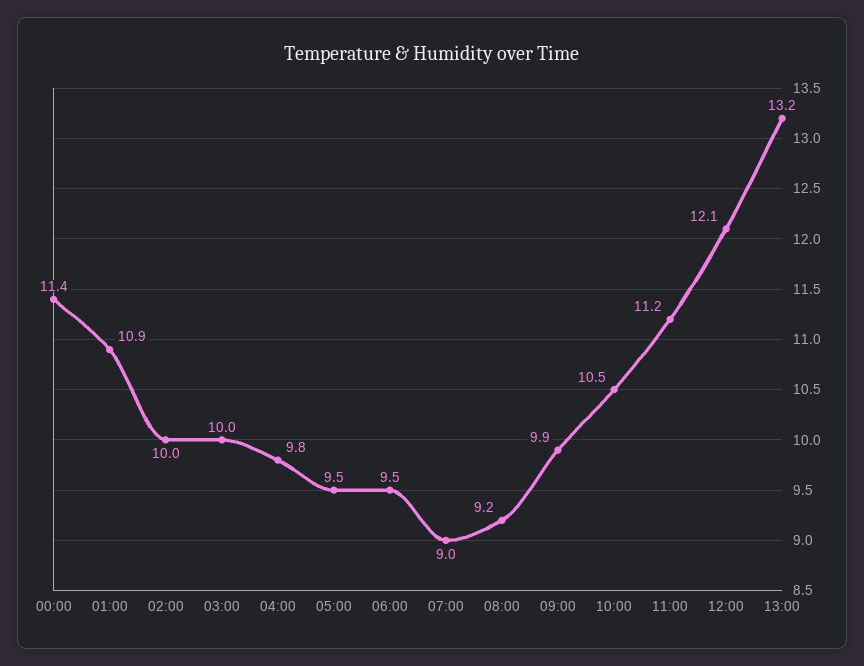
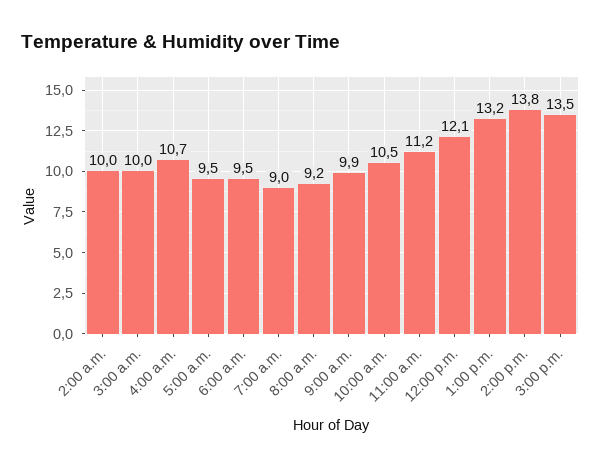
00:00: 11.4 -> none
01:00: 10.9 -> none
04:00: 9.8 -> 10.7
2:00 p.m.: none -> 13.8
3:00 p.m.: none -> 13.5

